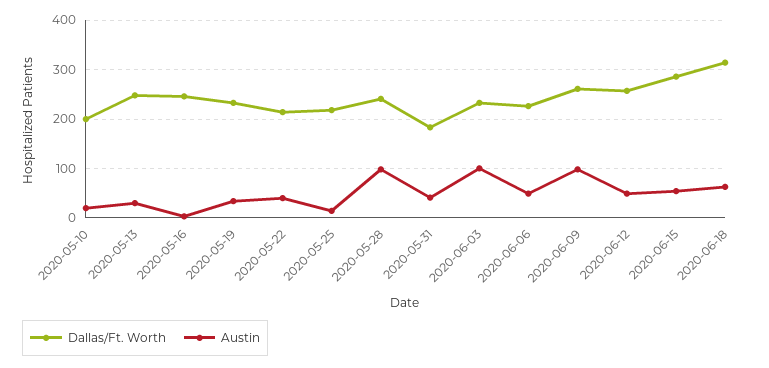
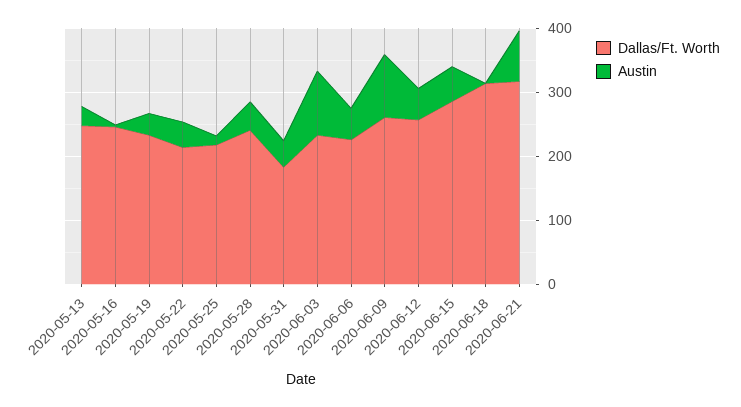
Dallas/Ft. Worth, 2020-05-10: 200 -> none
Austin, 2020-05-10: 20 -> none
Austin, 2020-05-28: 100 -> 40
Austin, 2020-06-18: 60 -> 0
Dallas/Ft. Worth, 2020-06-21: none -> 320
Austin, 2020-06-21: none -> 80

